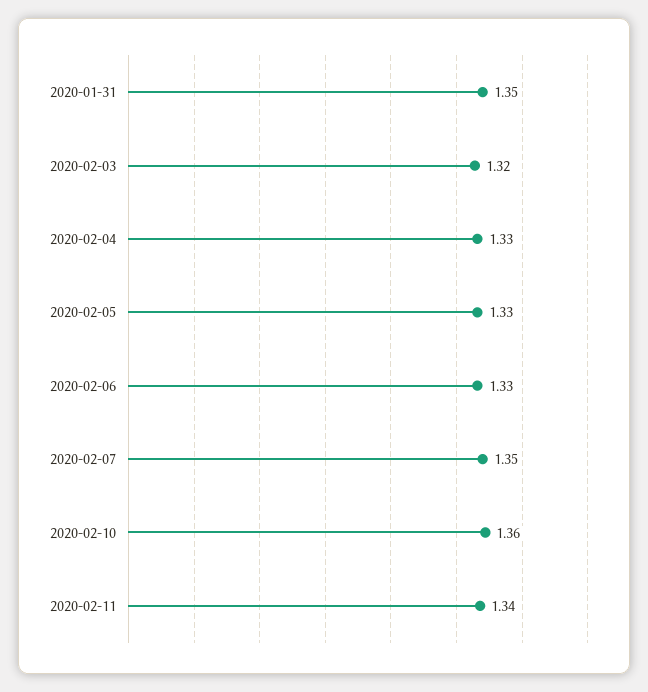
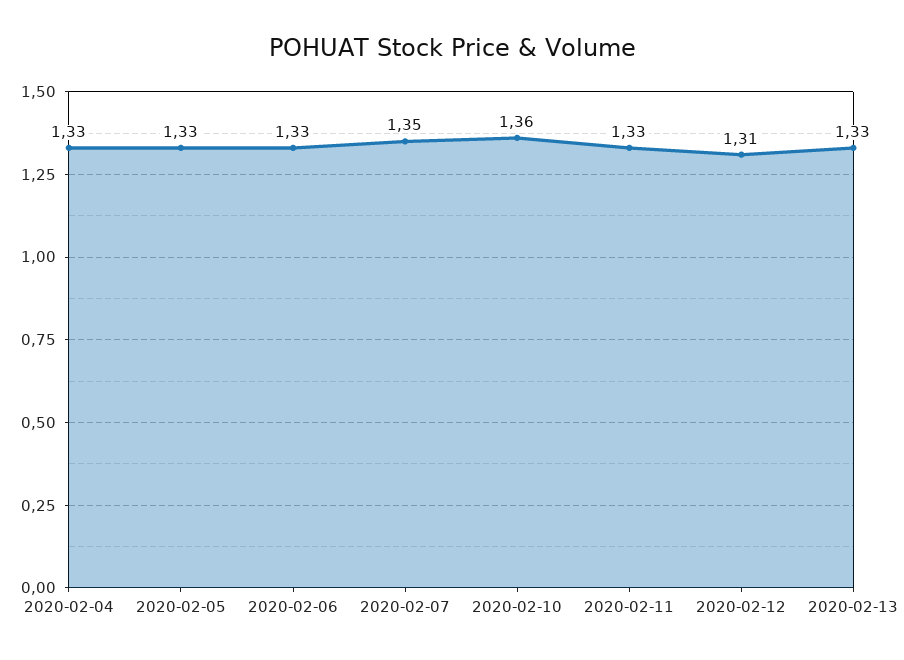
2020-01-31: 1.35 -> none
2020-02-03: 1.32 -> none
2020-02-11: 1.34 -> 1.33
2020-02-12: none -> 1.31
2020-02-13: none -> 1.33

